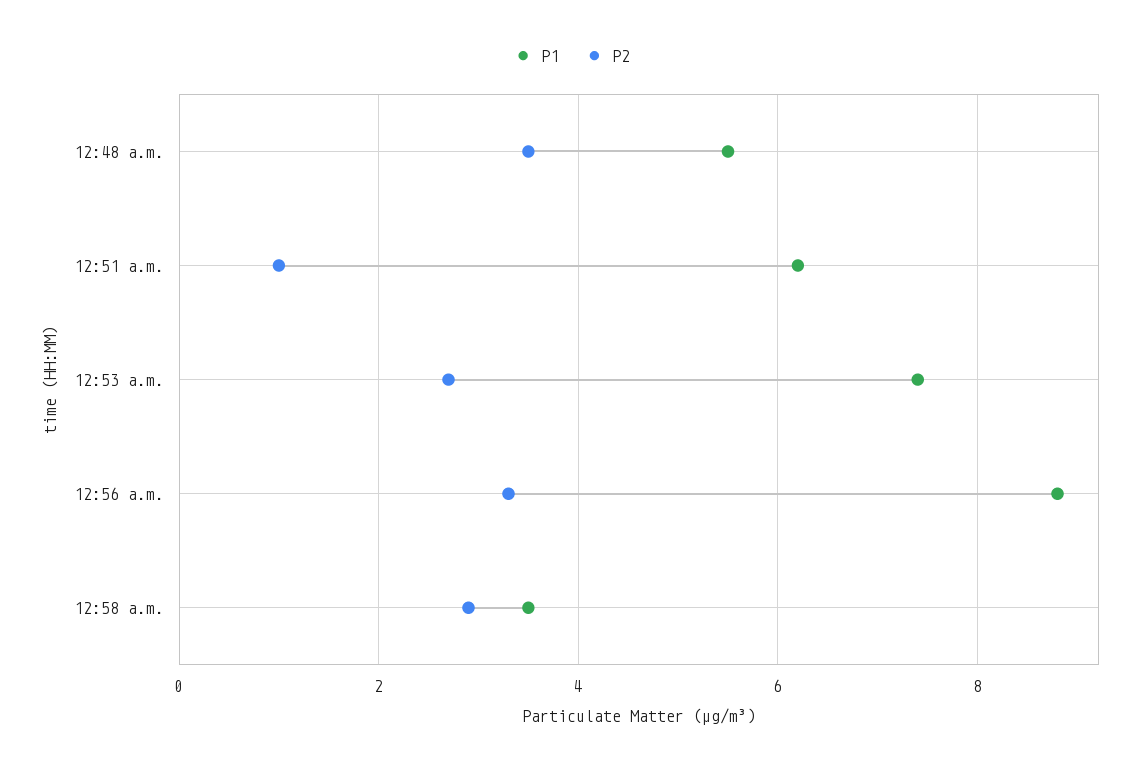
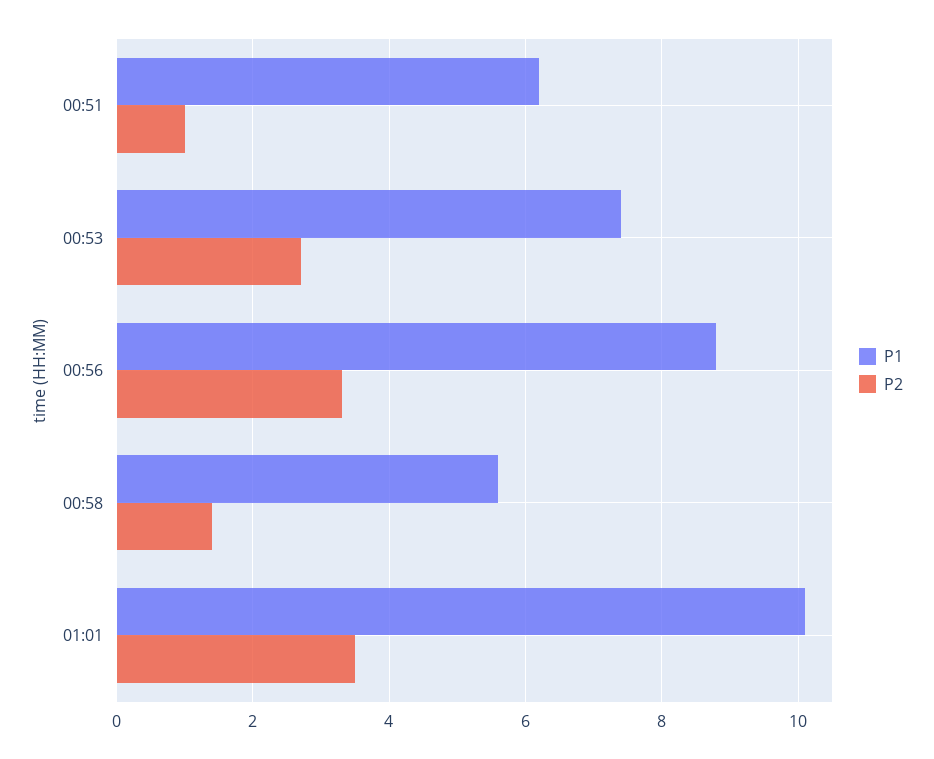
P1, 12:48 a.m.: 5.5 -> none
P2, 12:48 a.m.: 3.5 -> none
P1, 12:58 a.m.: 3.5 -> 5.5
P2, 12:58 a.m.: 3 -> 1.5
P1, 01:01: none -> 10
P2, 01:01: none -> 3.5

